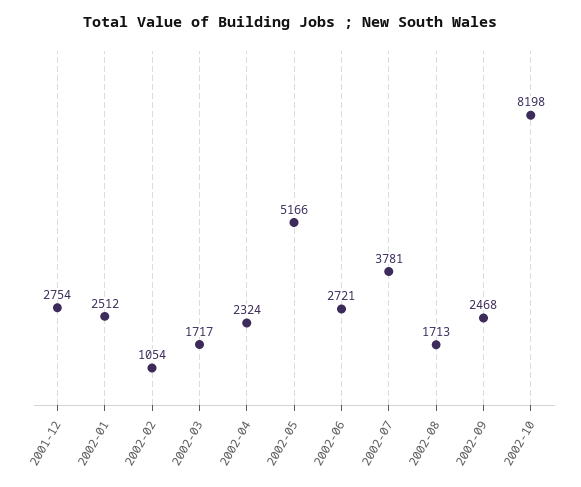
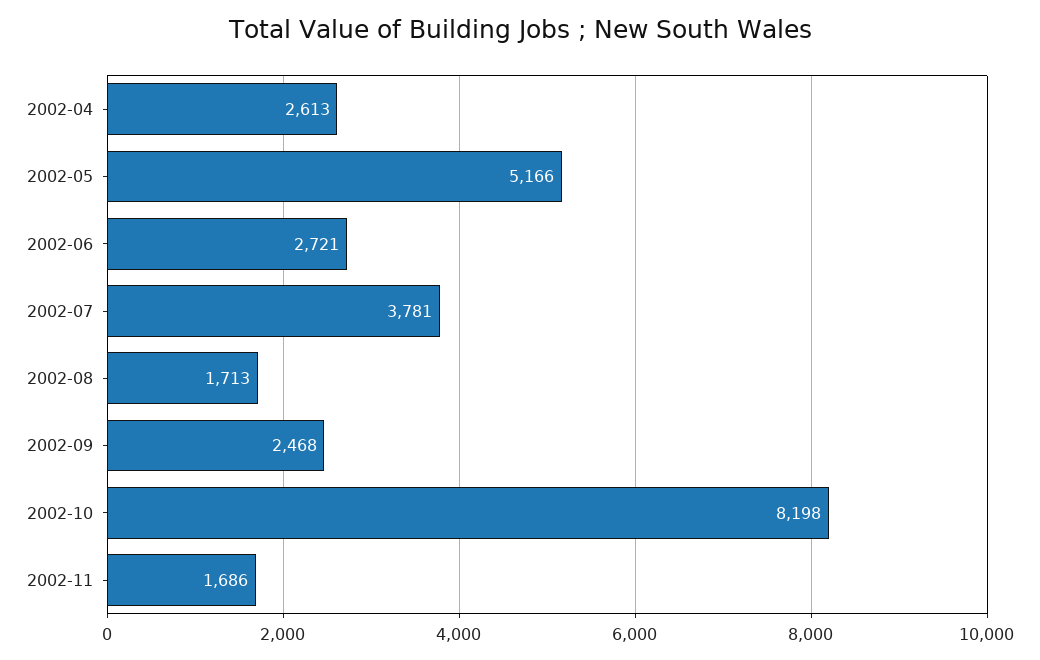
2001-12: 2754 -> none
2002-01: 2512 -> none
2002-02: 1054 -> none
2002-03: 1717 -> none
2002-04: 2324 -> 2613
2002-11: none -> 1686

